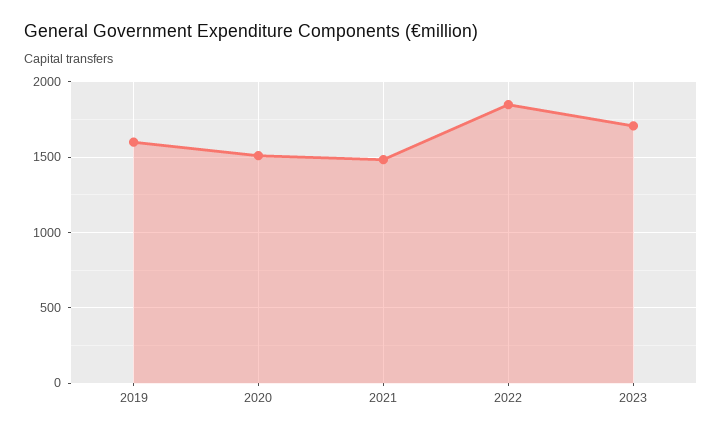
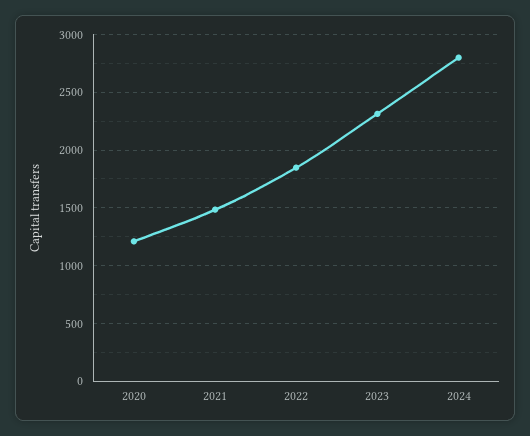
2019: 1600 -> none
2020: 1500 -> 1200
2023: 1700 -> 2300
2024: none -> 2800

